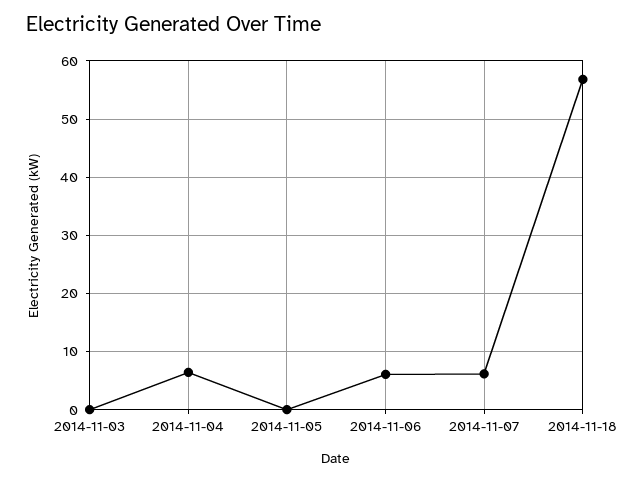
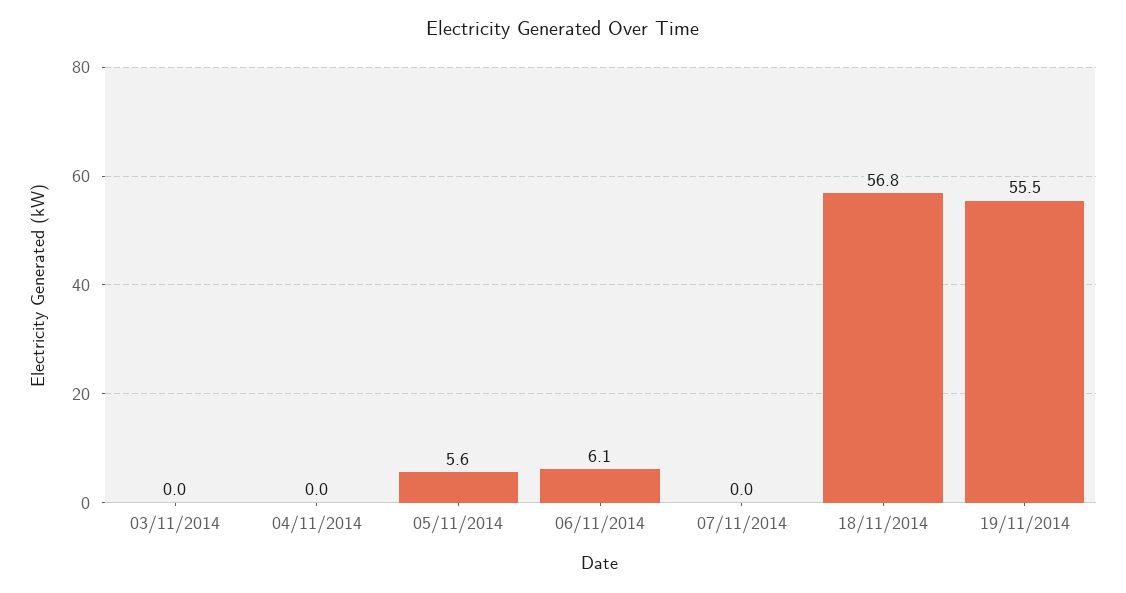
2014-11-04: 6 -> 0
2014-11-05: 0 -> 5.6
2014-11-07: 6 -> 0
19/11/2014: none -> 55.5

